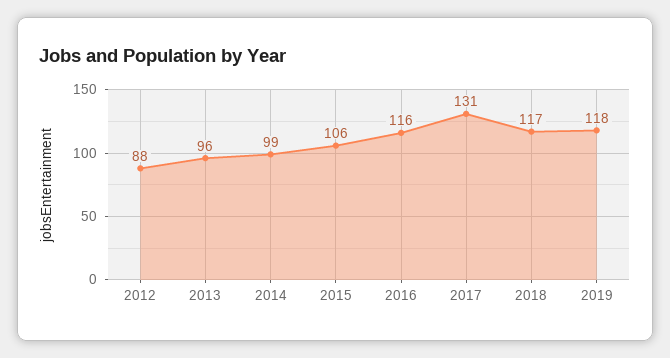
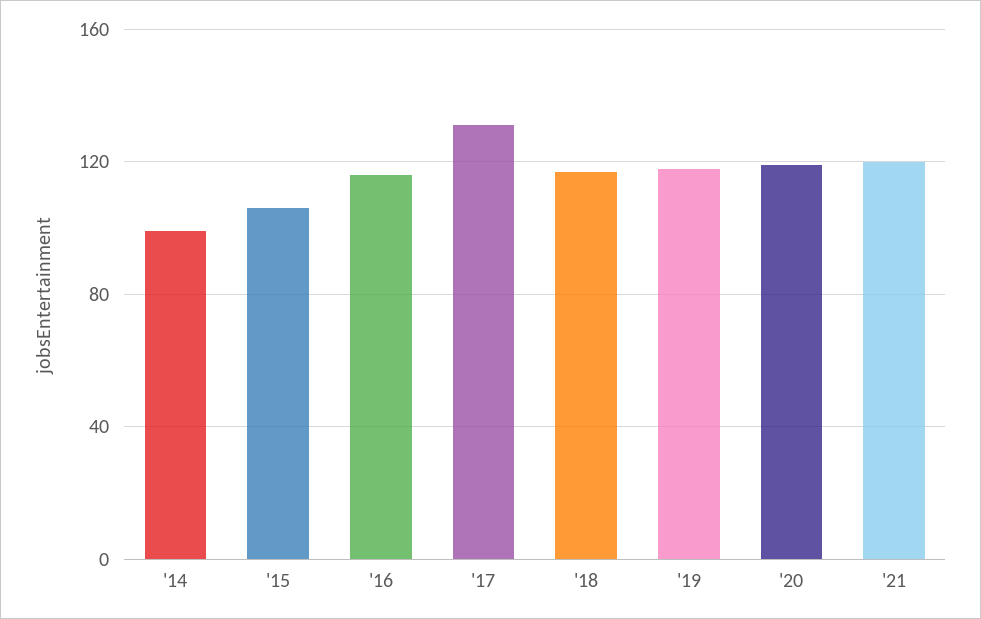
2012: 88 -> none
2013: 96 -> none
'20: none -> 120
'21: none -> 120

